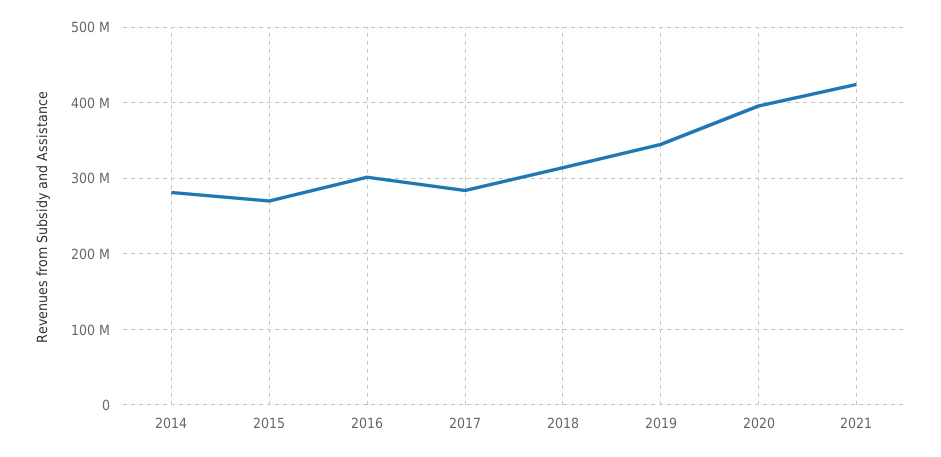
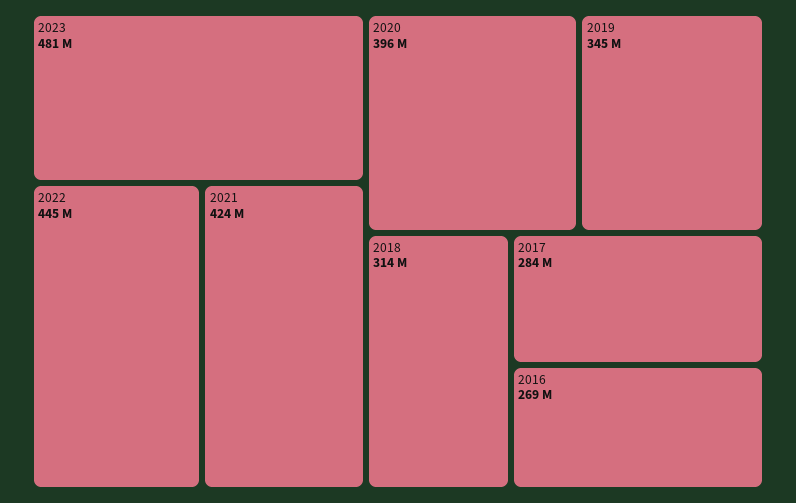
2014: 280000000 -> none
2015: 270000000 -> none
2016: 300000000 -> 269000000
2023: none -> 481000000
2022: none -> 445000000

